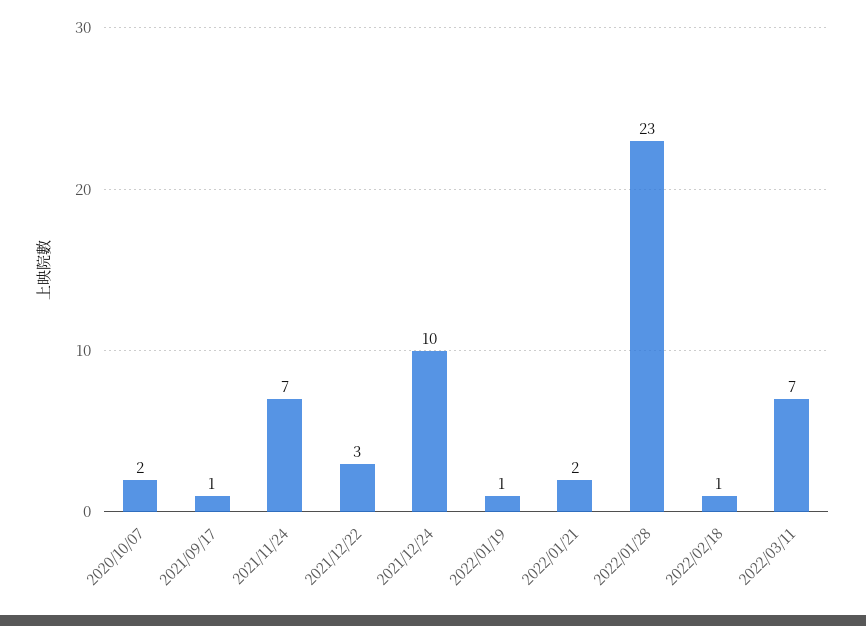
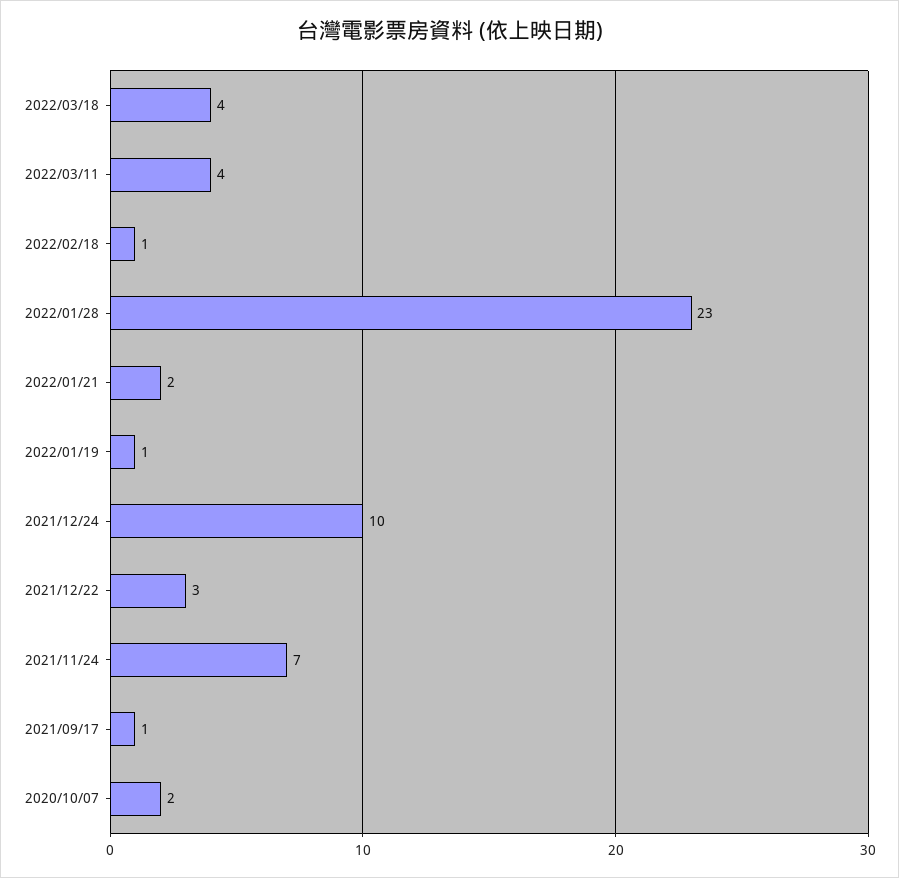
2022/03/11: 7 -> 4
2022/03/18: none -> 4

